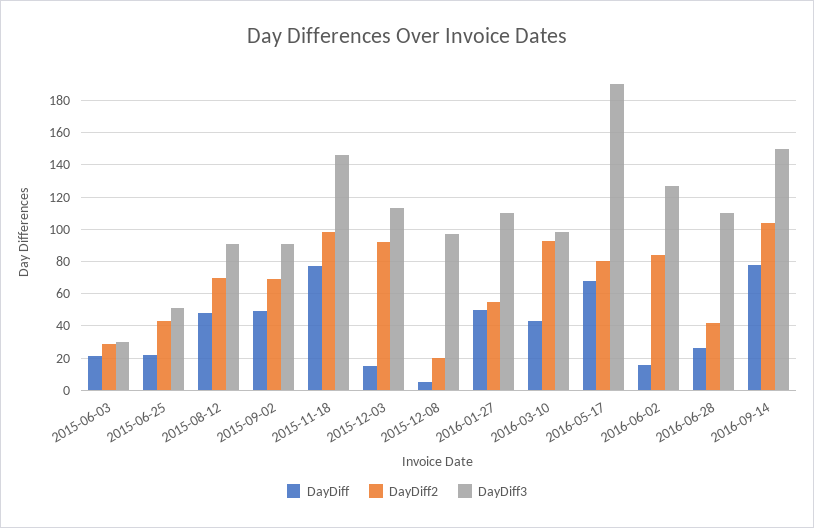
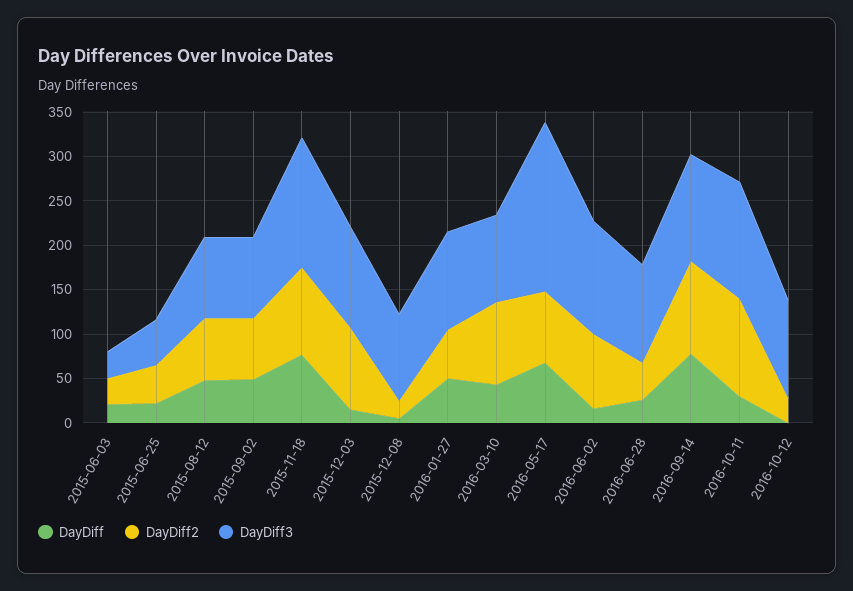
DayDiff3, 2016-09-14: 150 -> 120
DayDiff, 2016-10-11: none -> 30
DayDiff2, 2016-10-11: none -> 110
DayDiff3, 2016-10-11: none -> 130
DayDiff, 2016-10-12: none -> 0
DayDiff2, 2016-10-12: none -> 30
DayDiff3, 2016-10-12: none -> 110

